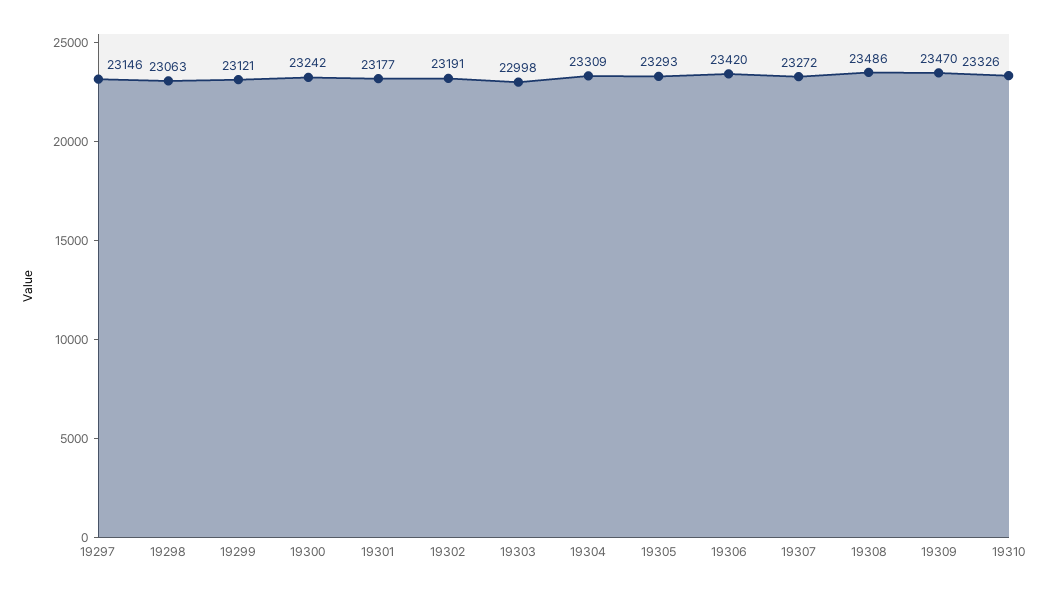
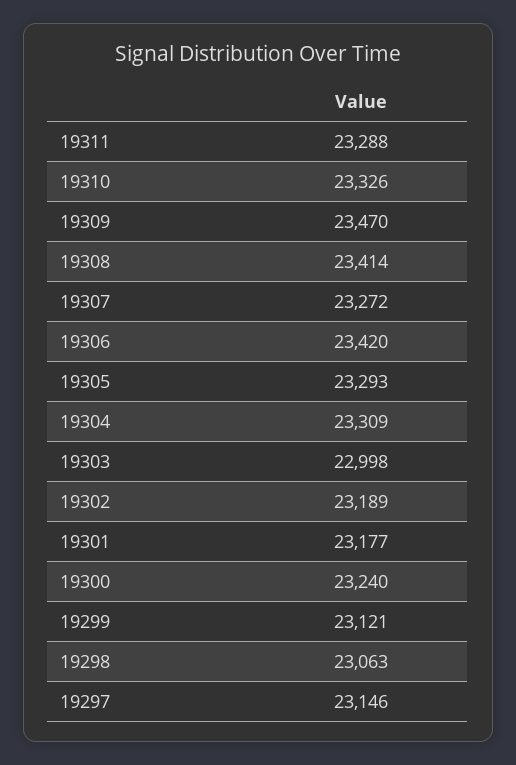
19300: 23242 -> 23240
19302: 23191 -> 23189
19308: 23486 -> 23414
19311: none -> 23288

